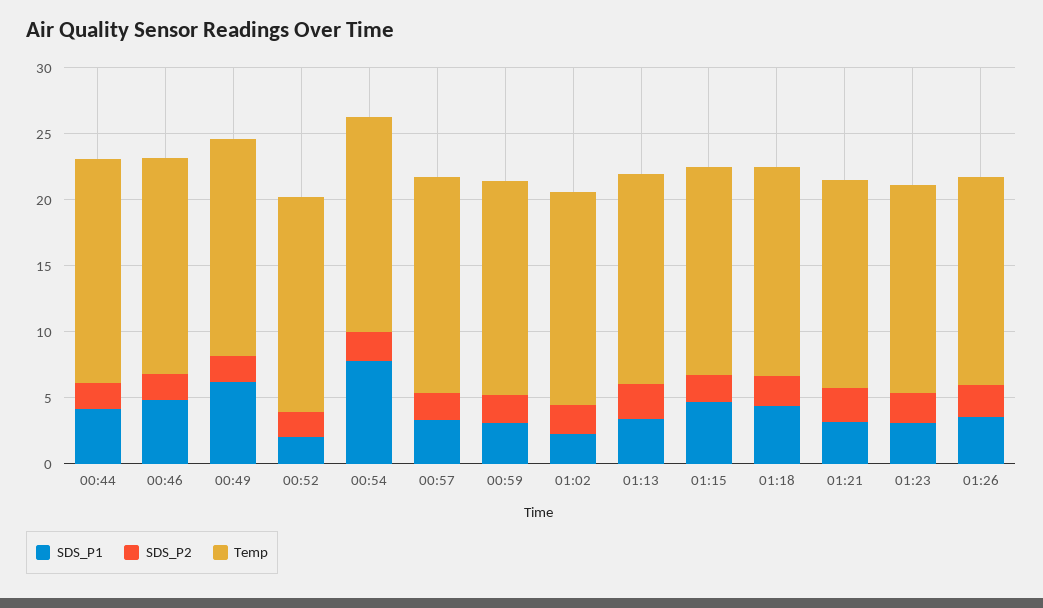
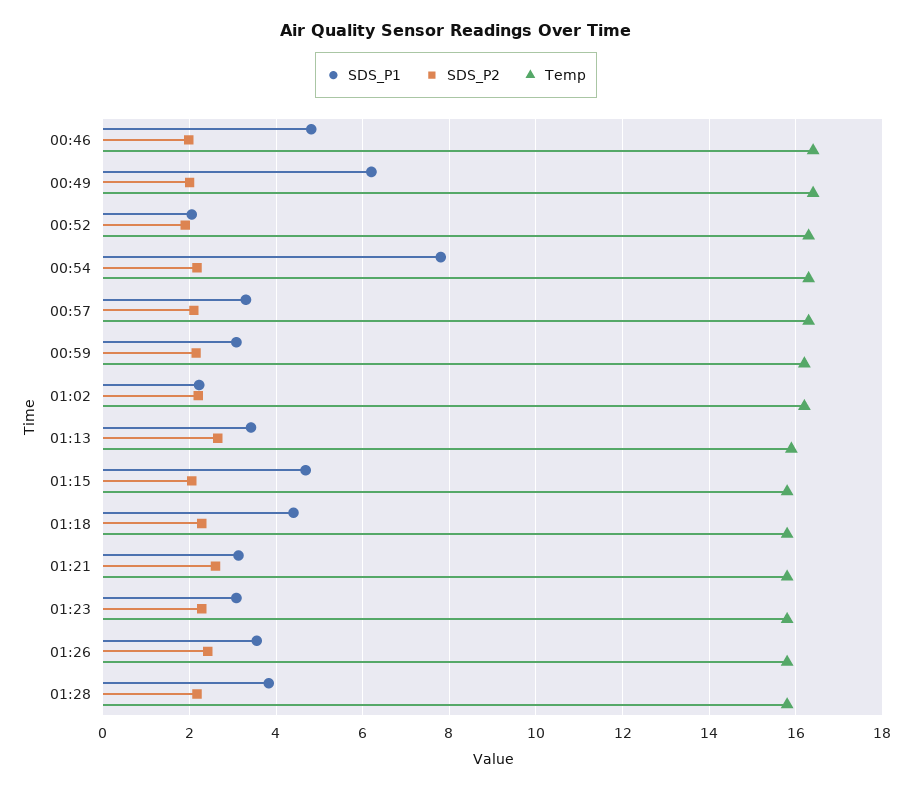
SDS_P1, 00:44: 4 -> none
SDS_P2, 00:44: 2 -> none
Temp, 00:44: 17 -> none
SDS_P1, 01:28: none -> 3.8
SDS_P2, 01:28: none -> 2.2
Temp, 01:28: none -> 15.8

